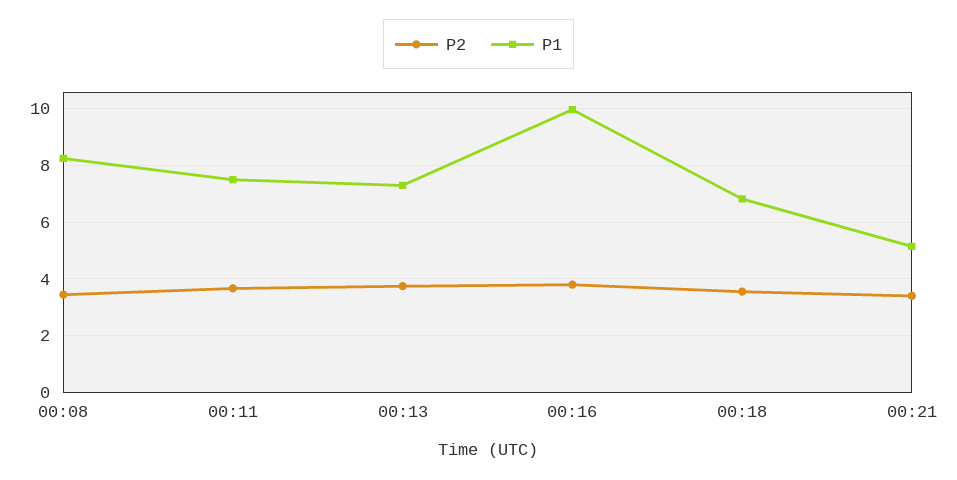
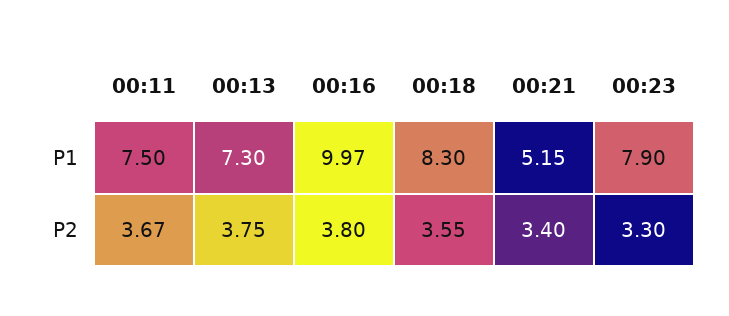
P2, 00:08: 3.5 -> none
P1, 00:08: 8.25 -> none
P1, 00:18: 6.75 -> 8.3
P1, 00:23: none -> 7.9
P2, 00:23: none -> 3.3

